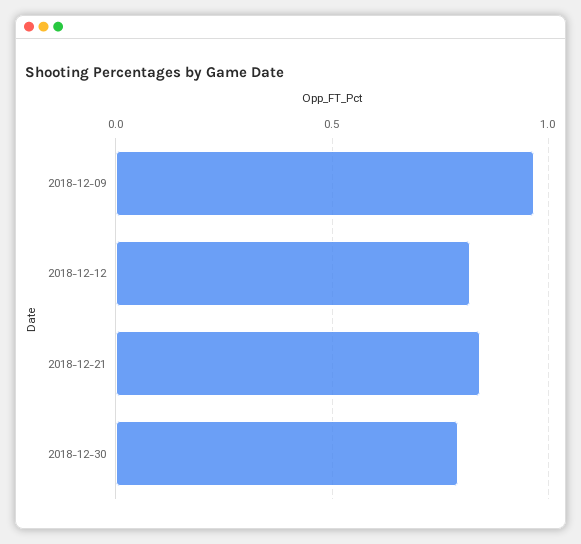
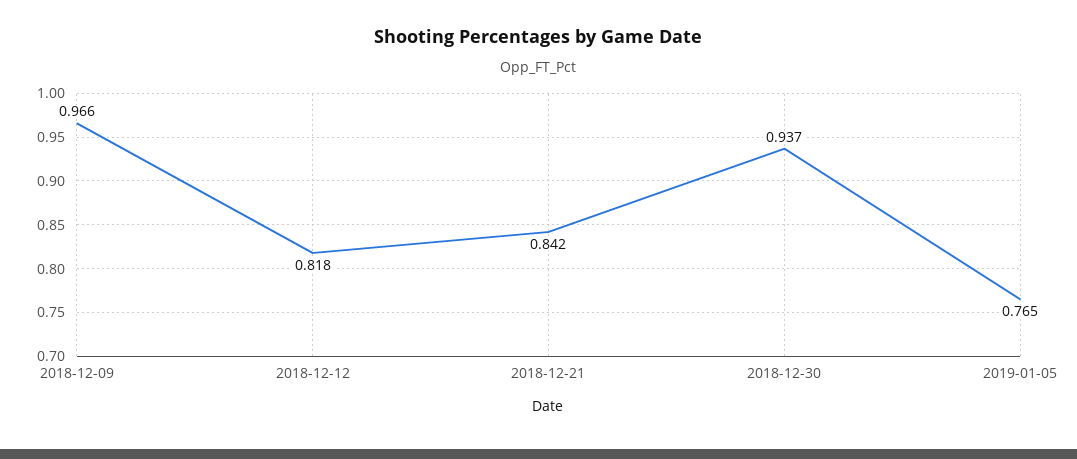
2018-12-30: 0.8 -> 0.937
2019-01-05: none -> 0.765

